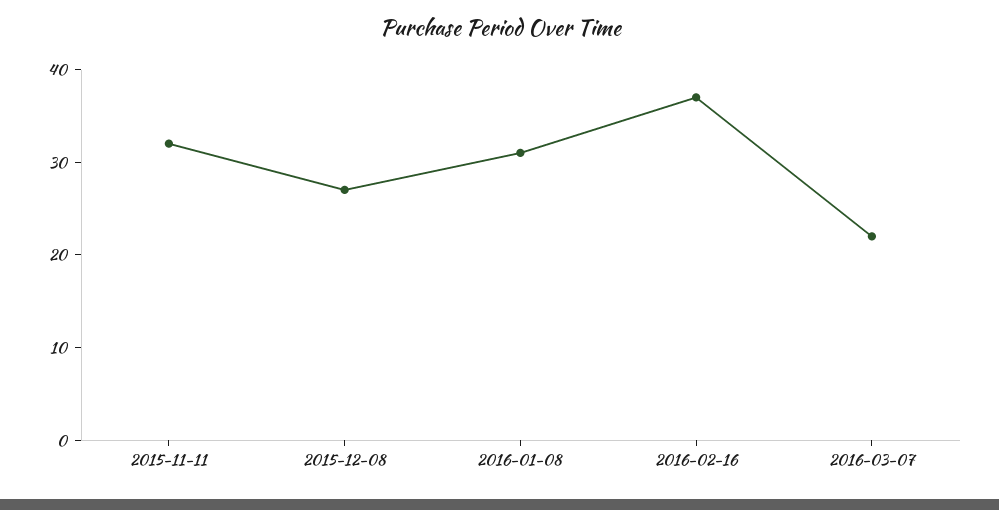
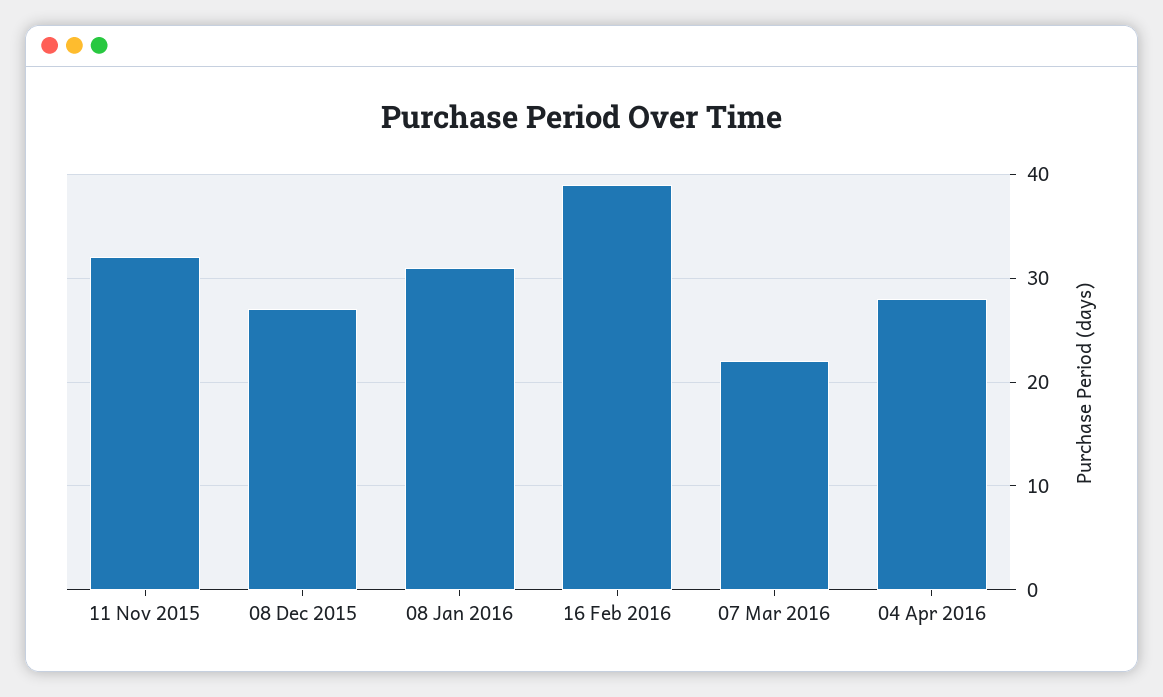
2016-02-16: 37 -> 39
04 Apr 2016: none -> 28

